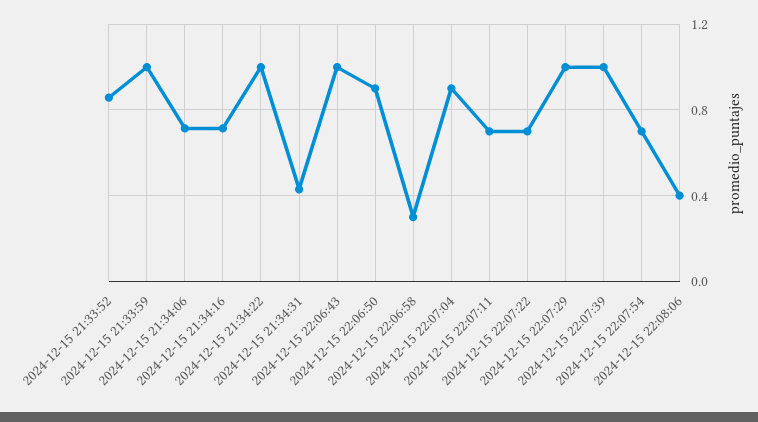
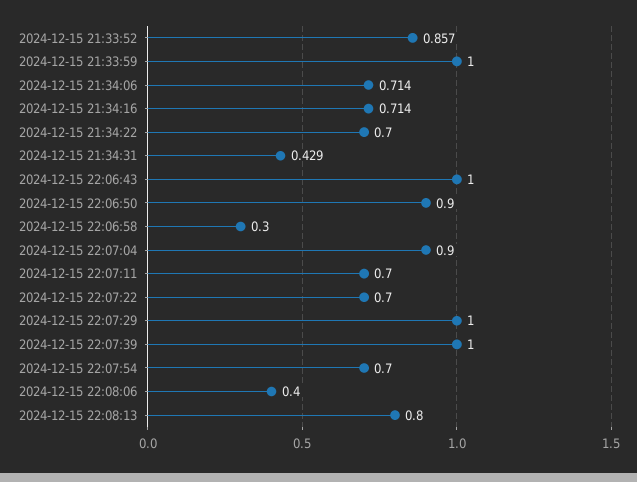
2024-12-15 21:34:22: 1 -> 0.7
2024-12-15 22:08:13: none -> 0.8

